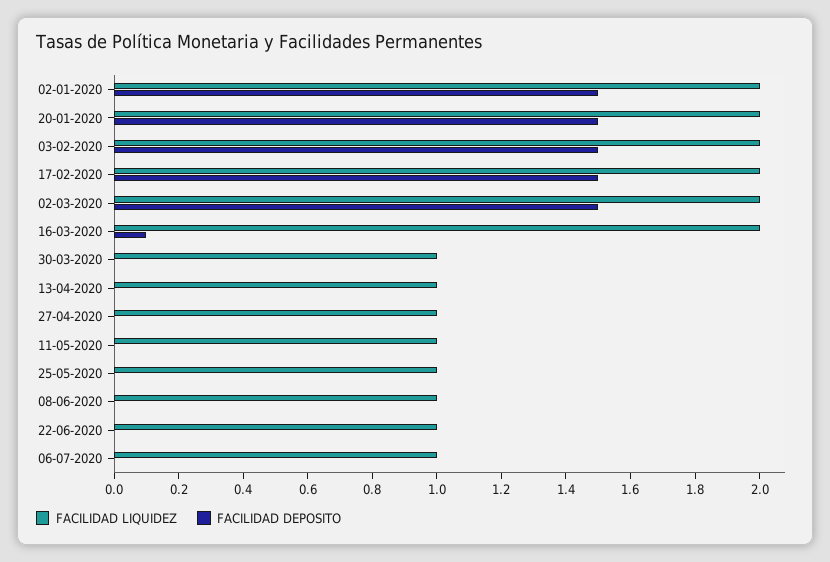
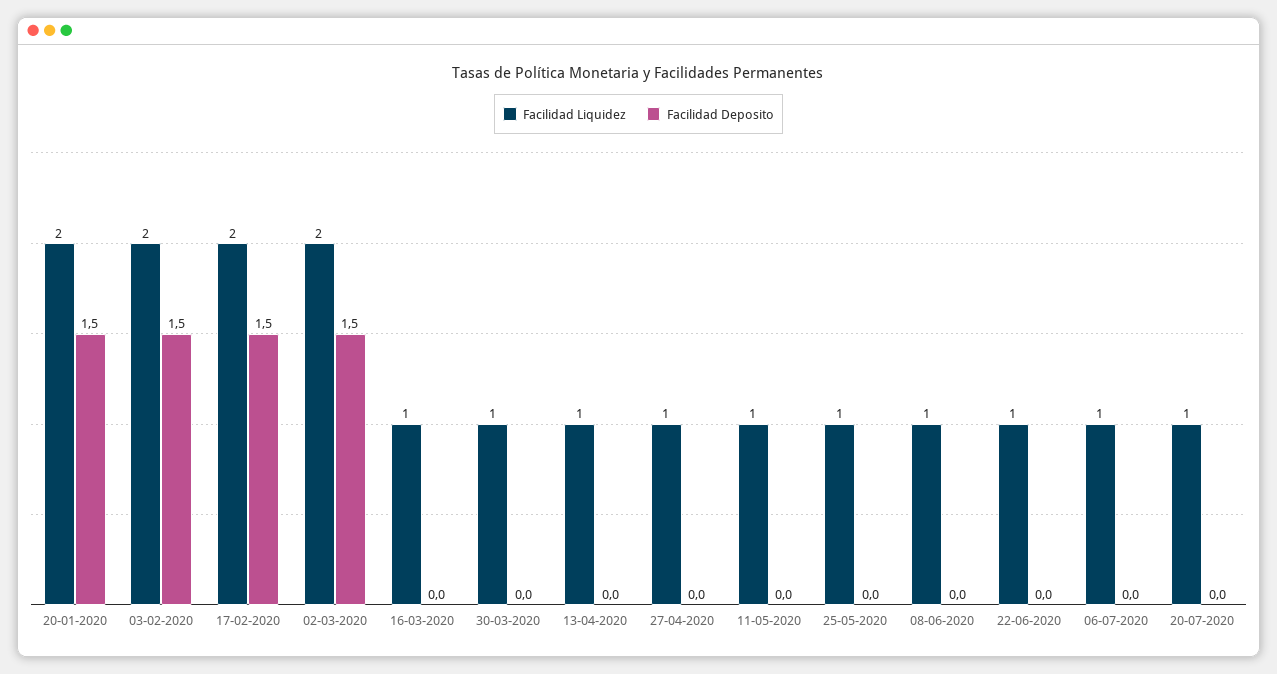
FACILIDAD LIQUIDEZ, 02-01-2020: 2 -> none
FACILIDAD DEPOSITO, 02-01-2020: 1.5 -> none
FACILIDAD LIQUIDEZ, 16-03-2020: 2 -> 1
FACILIDAD DEPOSITO, 16-03-2020: 0.1 -> 0
FACILIDAD LIQUIDEZ, 20-07-2020: none -> 1
FACILIDAD DEPOSITO, 20-07-2020: none -> 0

